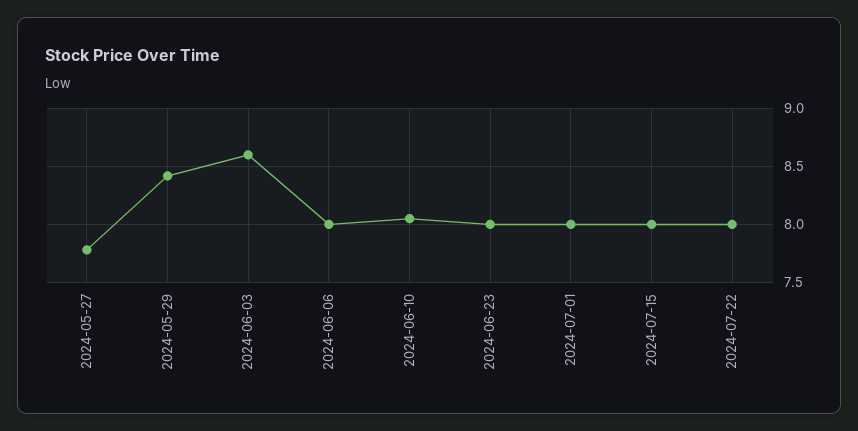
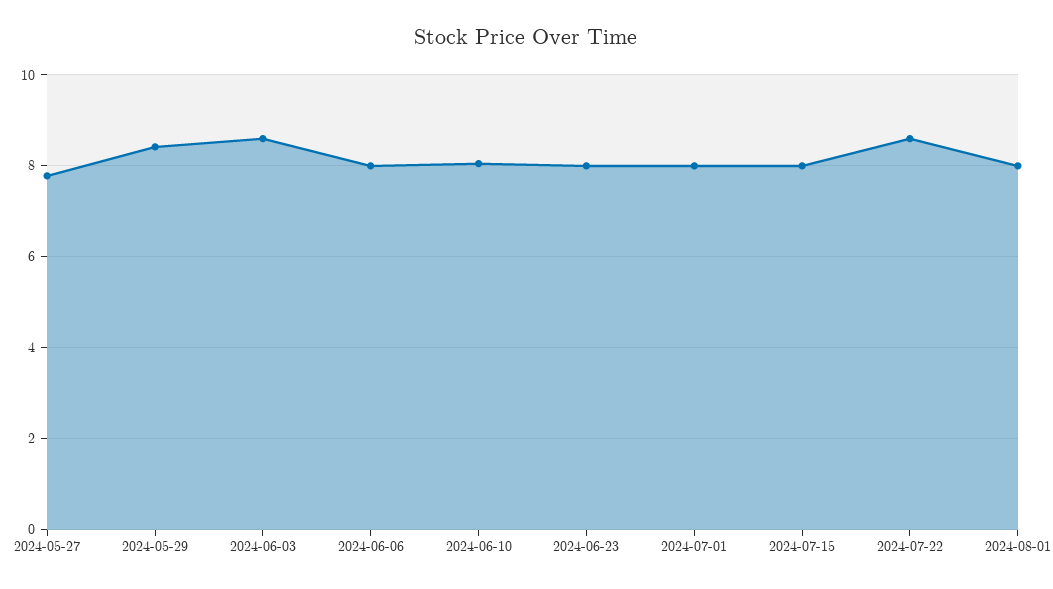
2024-07-22: 8 -> 8.6
2024-08-01: none -> 8

